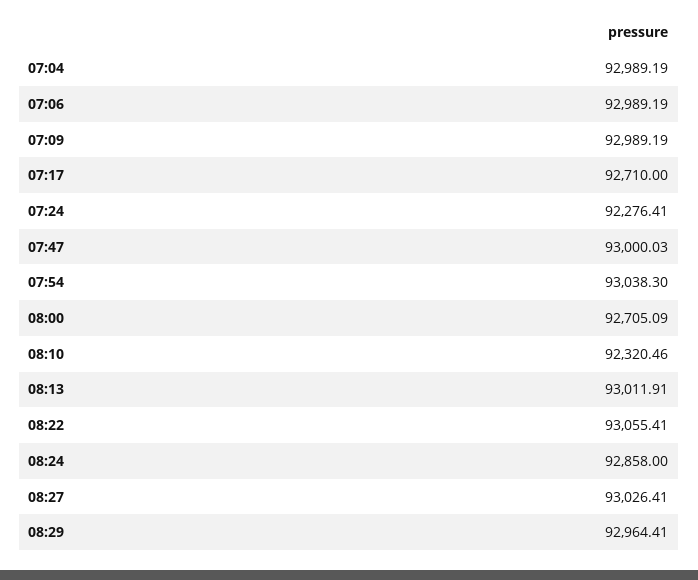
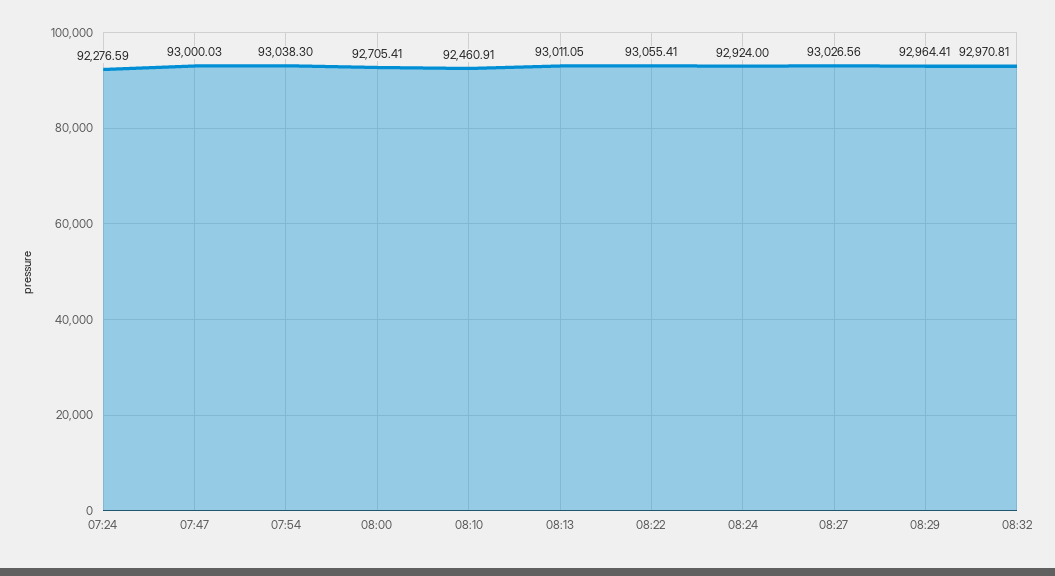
07:04: 92989.19 -> none
07:06: 92989.19 -> none
07:09: 92989.19 -> none
07:17: 92710 -> none
07:24: 92276.41 -> 92276.59
08:00: 92705.09 -> 92705.41
08:10: 92320.46 -> 92460.91
08:13: 93011.91 -> 93011.05
08:24: 92858 -> 92924
08:27: 93026.41 -> 93026.56
08:32: none -> 92970.81

